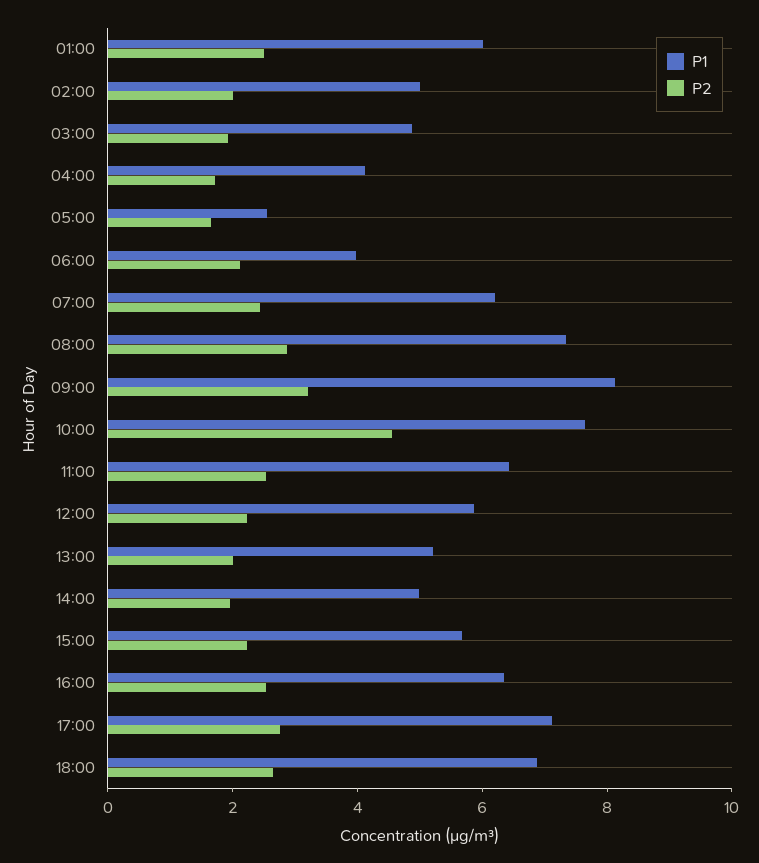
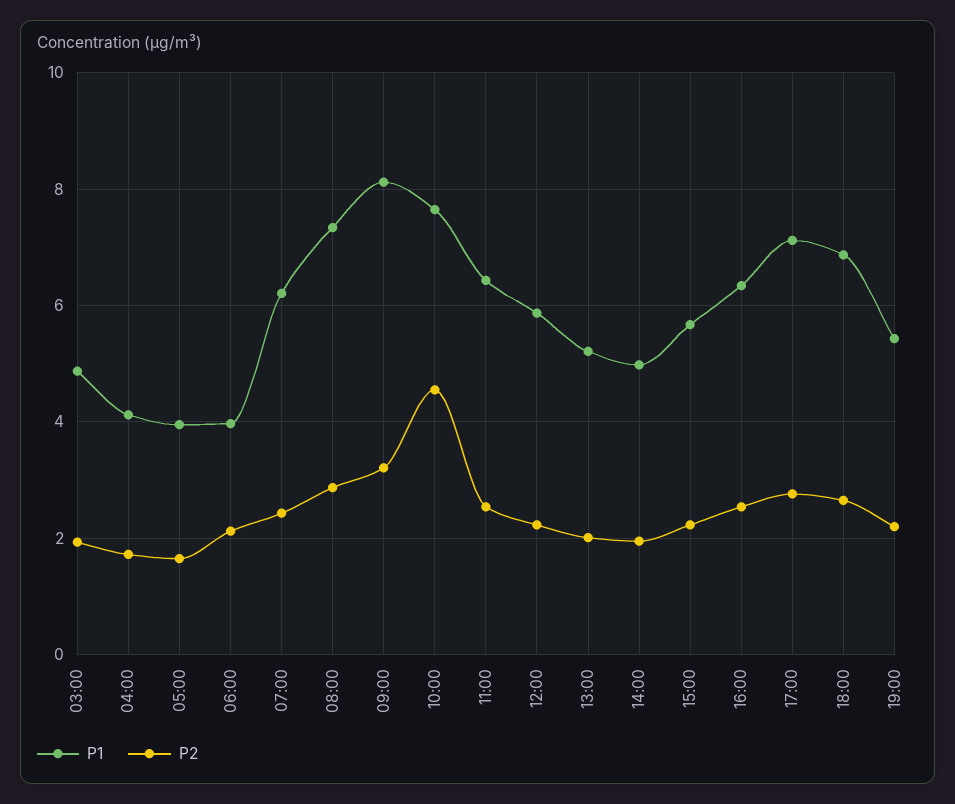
P1, 01:00: 6 -> none
P2, 01:00: 2.5 -> none
P1, 02:00: 5 -> none
P2, 02:00: 2 -> none
P1, 05:00: 2.5 -> 4
P1, 19:00: none -> 5.4
P2, 19:00: none -> 2.2

